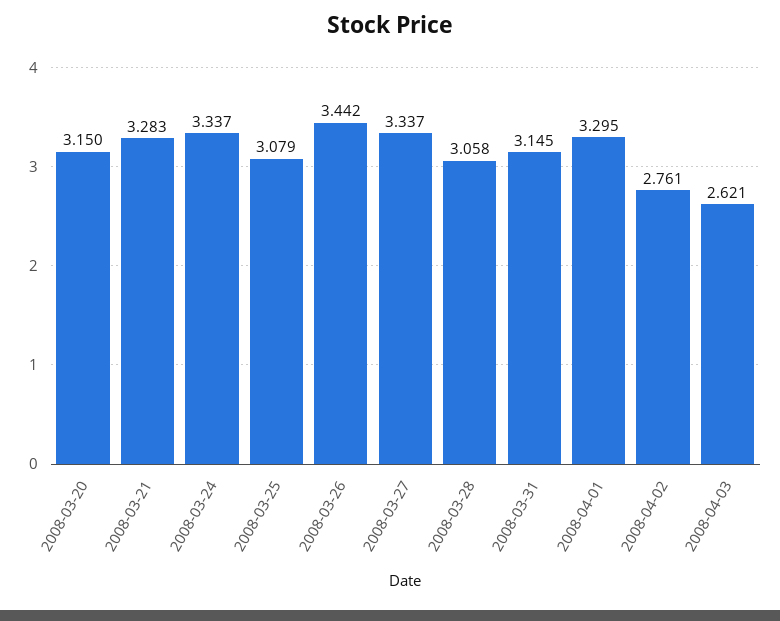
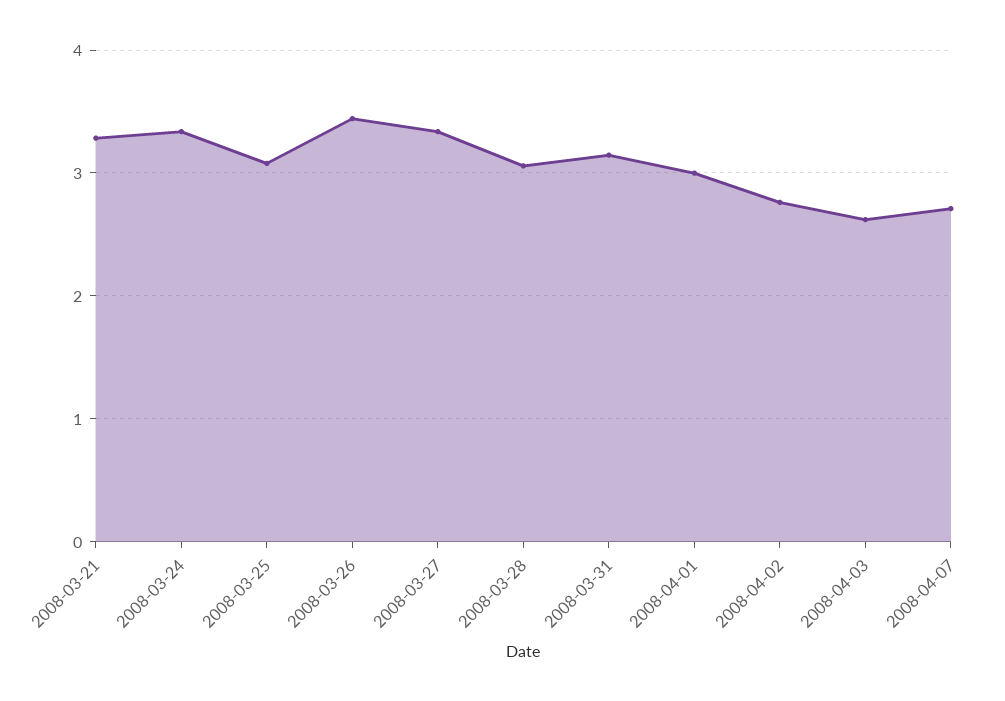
2008-03-20: 3.15 -> none
2008-04-01: 3.295 -> 3
2008-04-07: none -> 2.7

